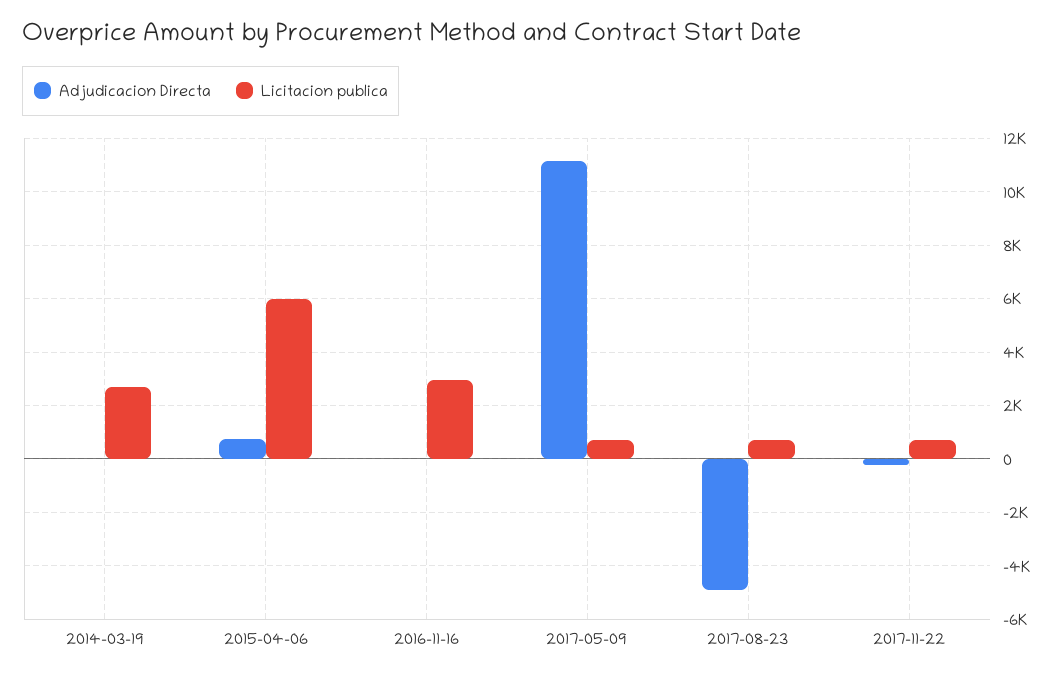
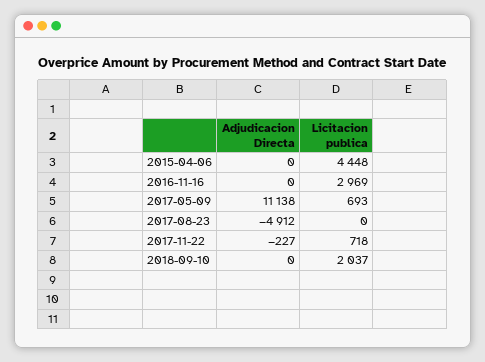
Adjudicacion Directa, 2014-03-19: 0 -> none
Licitacion publica, 2014-03-19: 2750 -> none
Adjudicacion Directa, 2015-04-06: 750 -> 0
Licitacion publica, 2015-04-06: 6000 -> 4448
Licitacion publica, 2017-08-23: 750 -> 0
Adjudicacion Directa, 2018-09-10: none -> 0
Licitacion publica, 2018-09-10: none -> 2037

